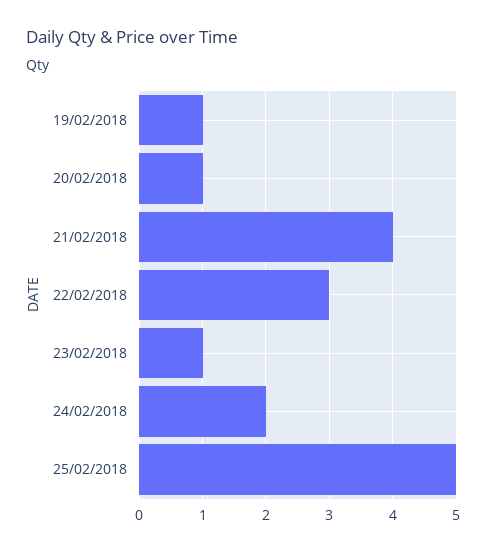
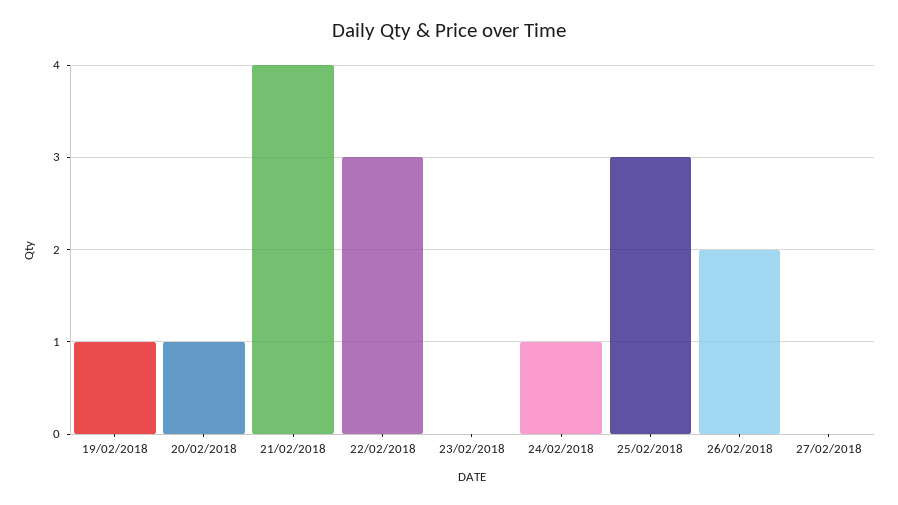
23/02/2018: 1 -> 0
24/02/2018: 2 -> 1
25/02/2018: 5 -> 3
26/02/2018: none -> 2
27/02/2018: none -> 0

